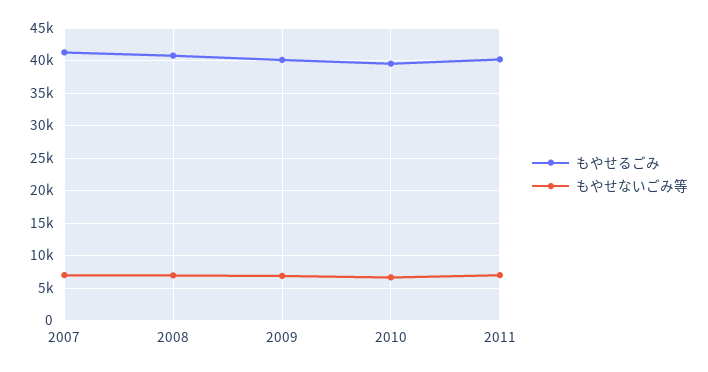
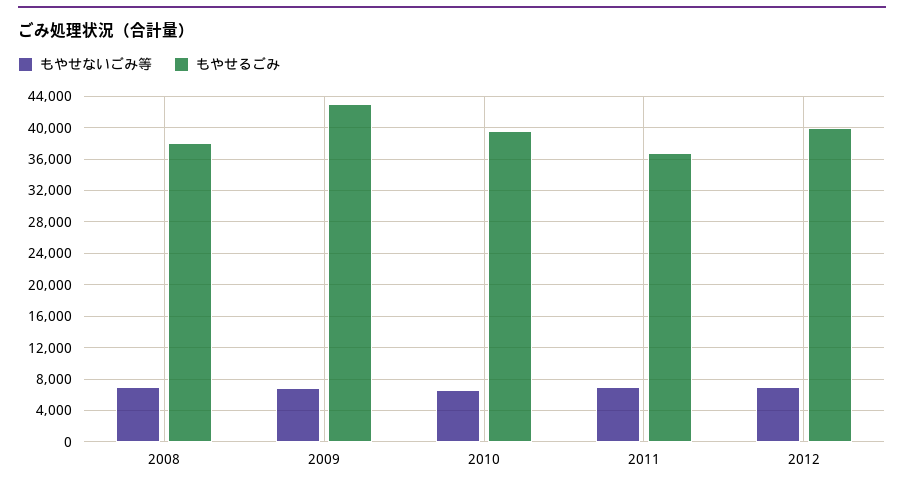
もやせるごみ, 2007: 41000 -> none
もやせないごみ等, 2007: 7000 -> none
もやせるごみ, 2008: 41000 -> 38000
もやせるごみ, 2009: 40000 -> 43000
もやせるごみ, 2011: 40000 -> 37000
もやせないごみ等, 2012: none -> 7000
もやせるごみ, 2012: none -> 40000

